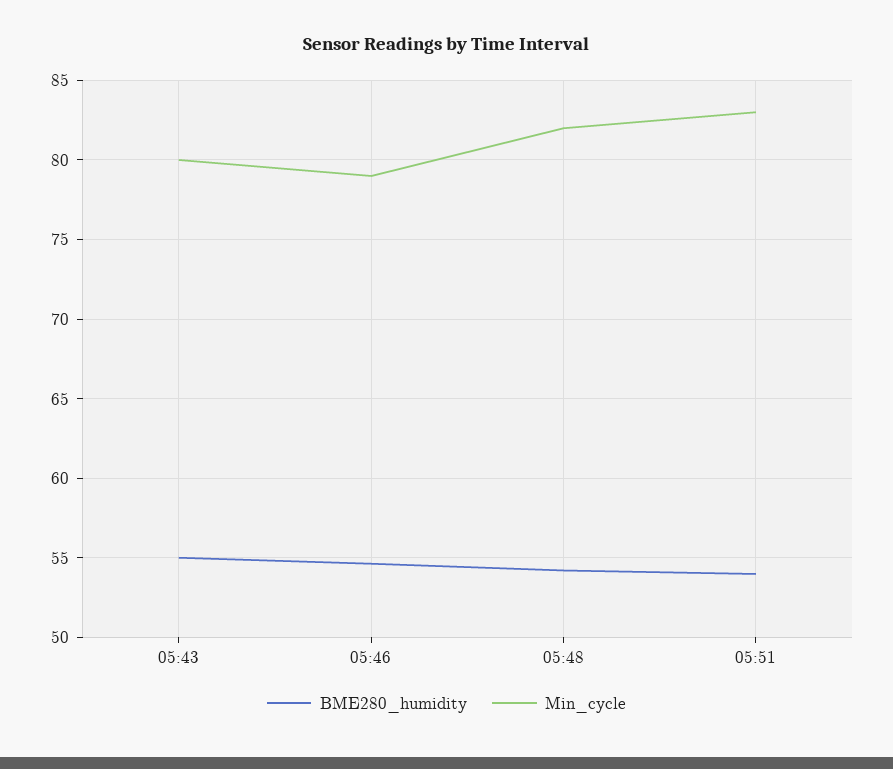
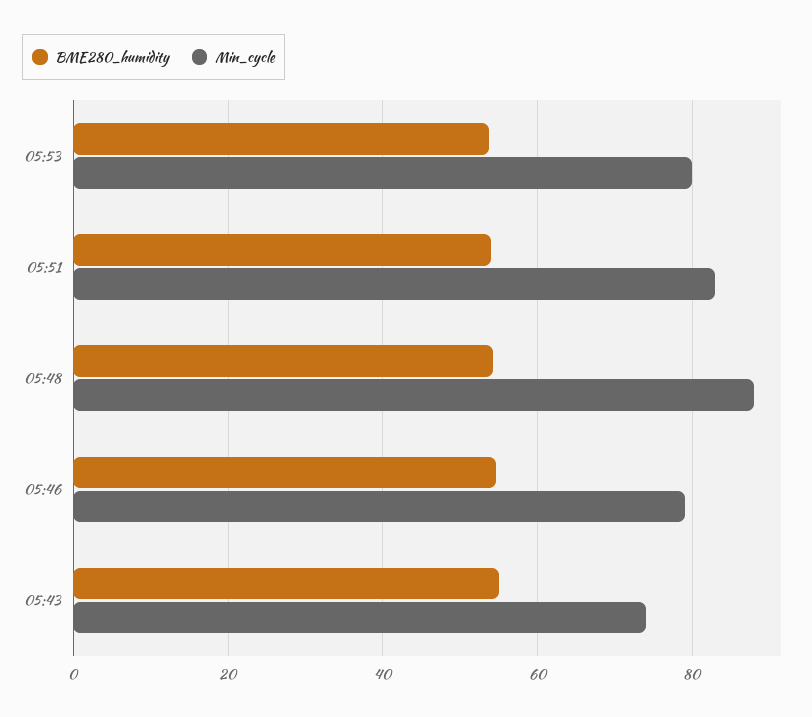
Min_cycle, 05:43: 80 -> 74
Min_cycle, 05:48: 82 -> 88
BME280_humidity, 05:53: none -> 54
Min_cycle, 05:53: none -> 80

